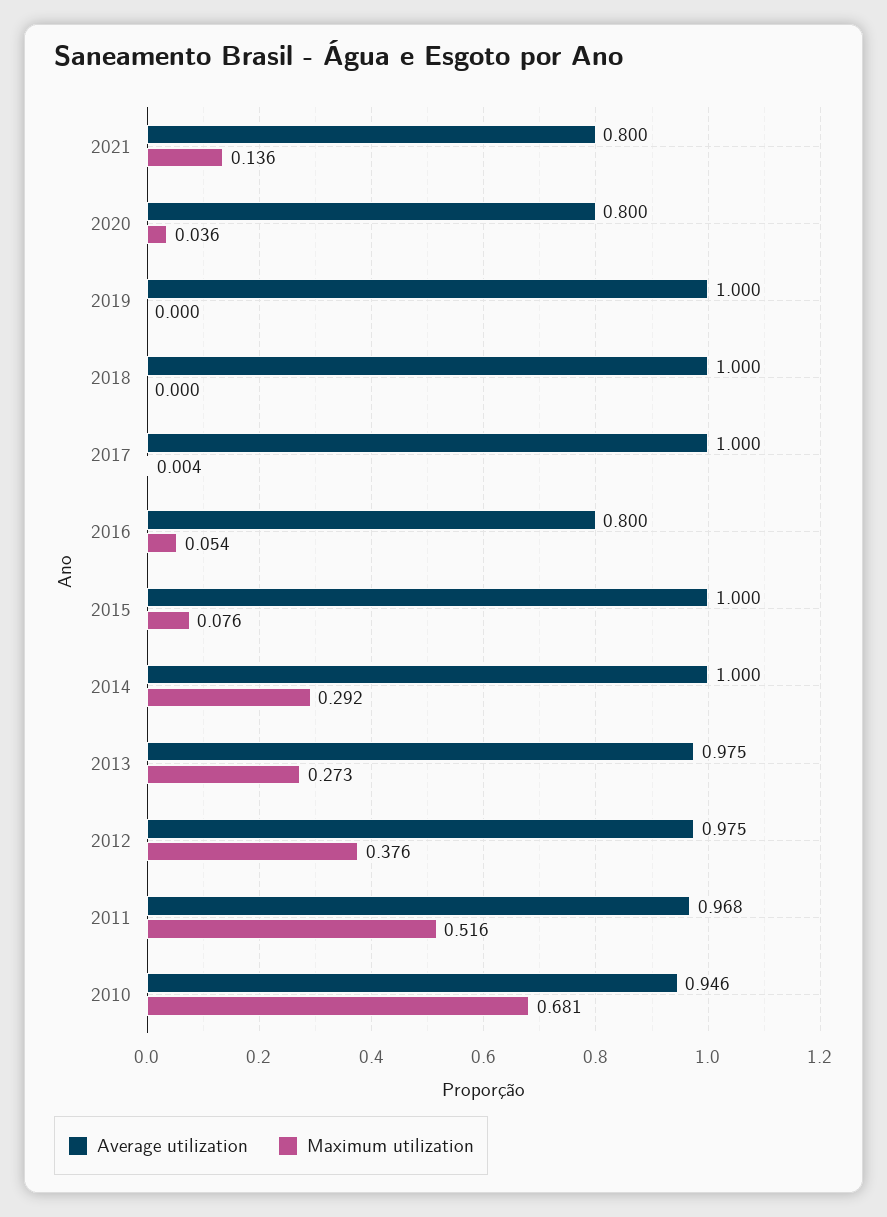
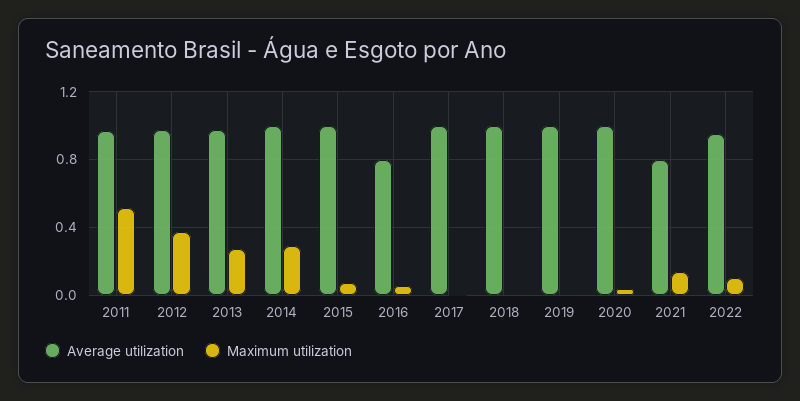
Average utilization, 2020: 0.8 -> 1
Average utilization, 2010: 0.946 -> none
Maximum utilization, 2010: 0.681 -> none
Average utilization, 2022: none -> 0.95
Maximum utilization, 2022: none -> 0.1

